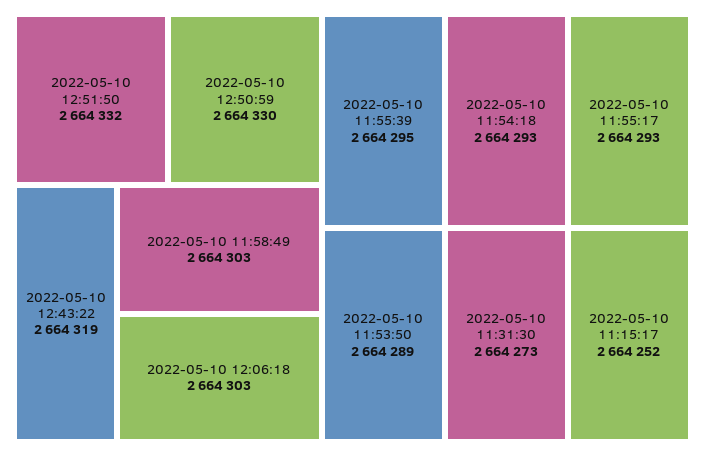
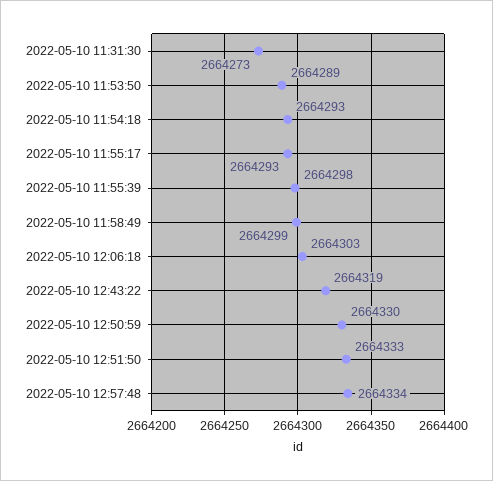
2022-05-10 12:51:50: 2664332 -> 2664333
2022-05-10 11:58:49: 2664303 -> 2664299
2022-05-10 11:55:39: 2664295 -> 2664298
2022-05-10 11:15:17: 2664252 -> none
2022-05-10 12:57:48: none -> 2664334

